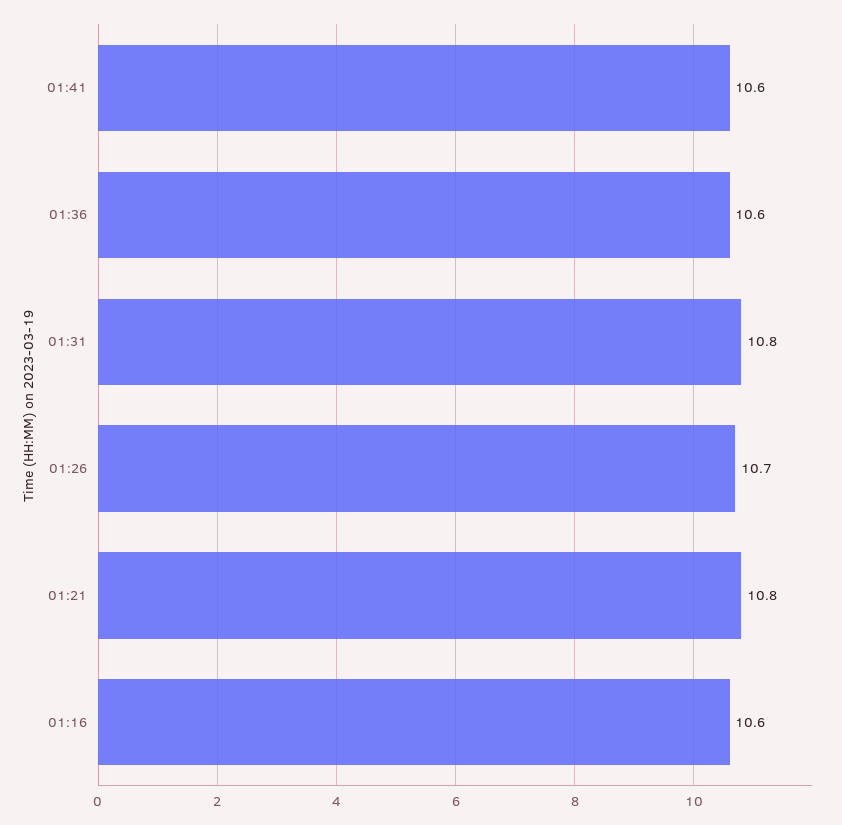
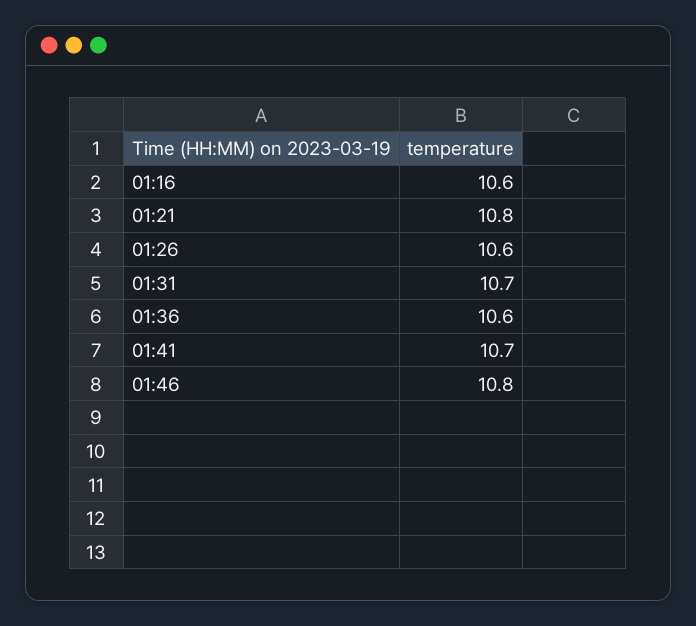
01:41: 10.6 -> 10.7
01:31: 10.8 -> 10.7
01:26: 10.7 -> 10.6
01:46: none -> 10.8

